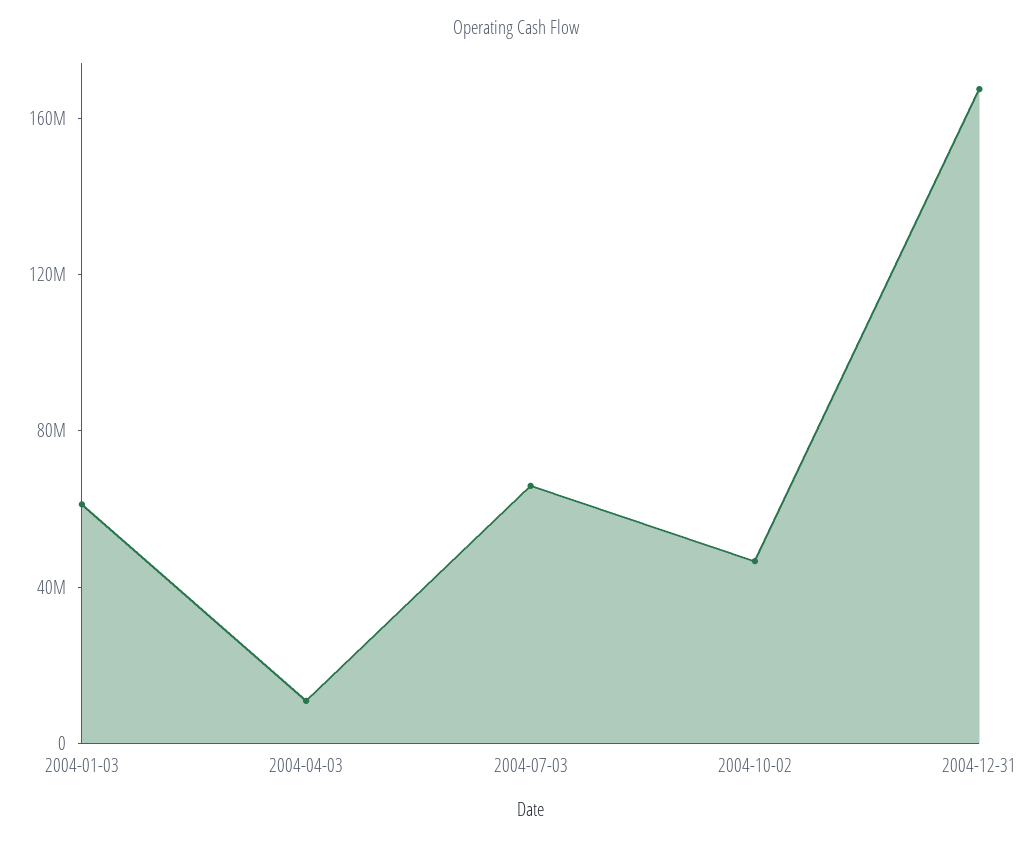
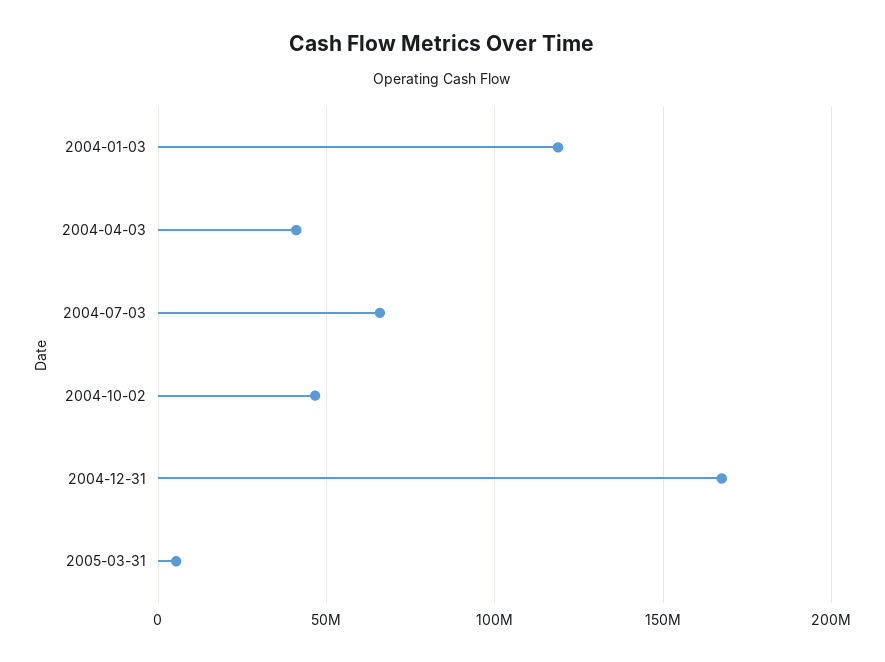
2004-01-03: 60000000 -> 120000000
2004-04-03: 10000000 -> 40000000
2005-03-31: none -> 5000000

